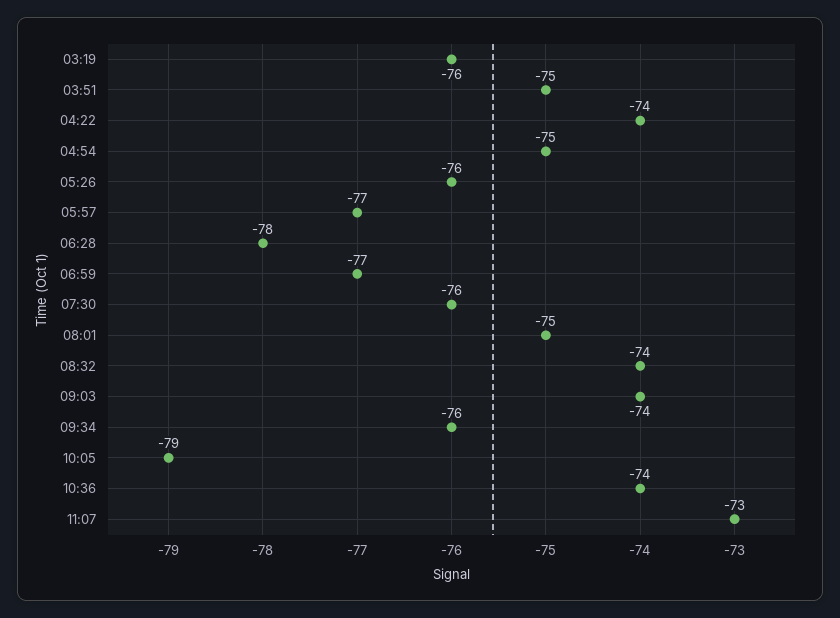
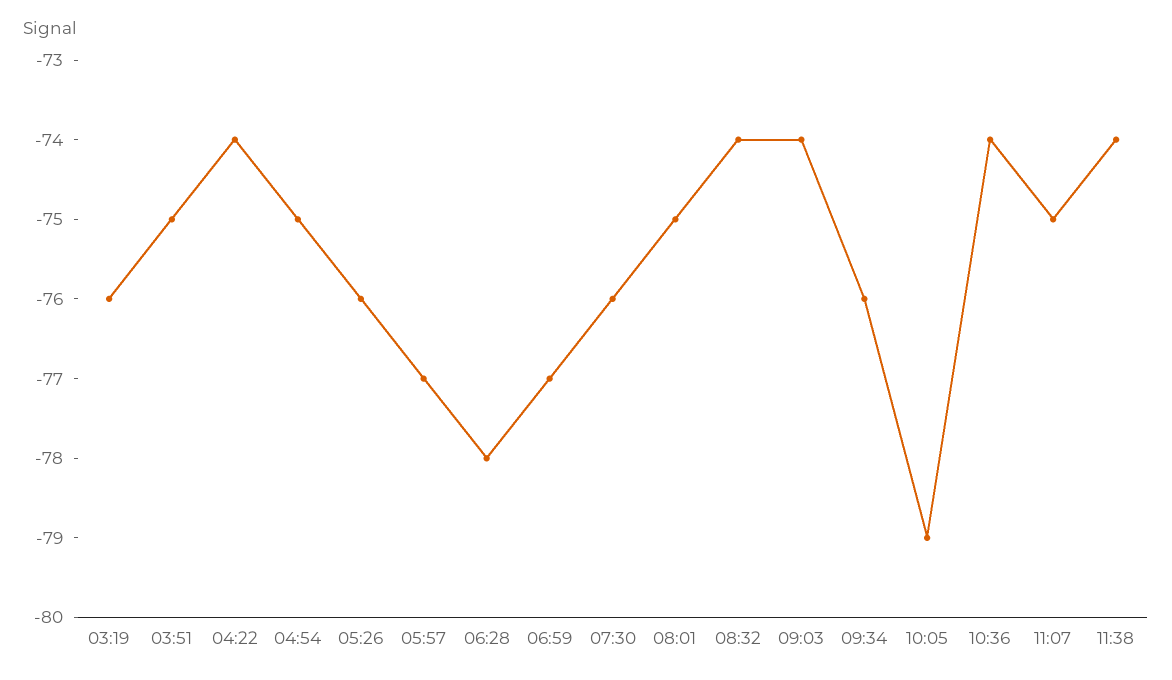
11:07: -73 -> -75
11:38: none -> -74

